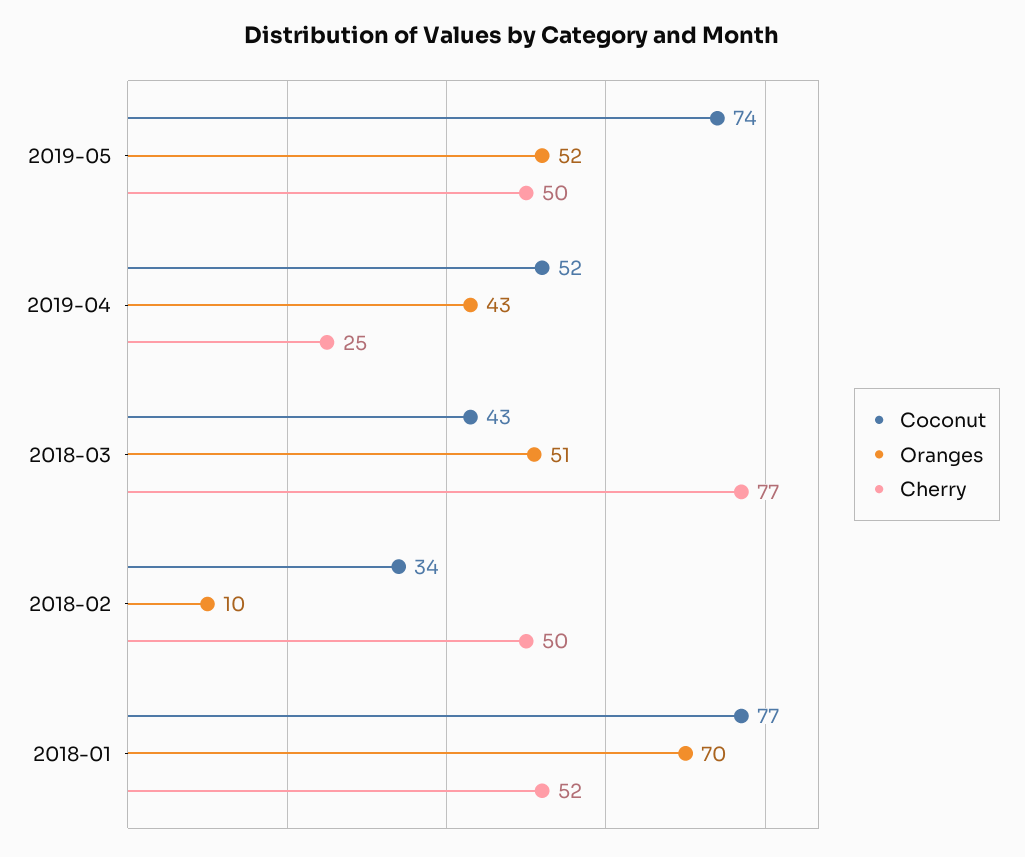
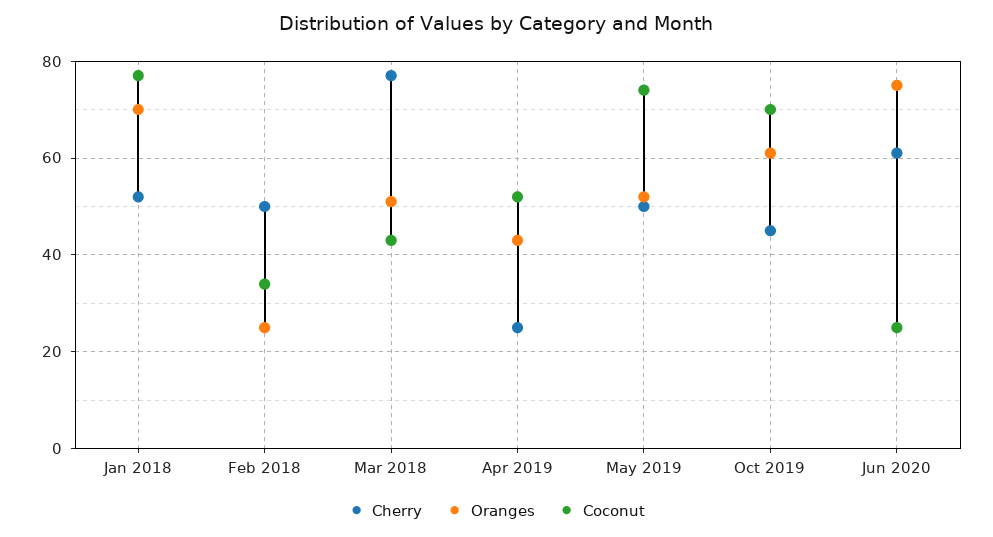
Oranges, 2018-02: 10 -> 25
Cherry, Oct 2019: none -> 45
Oranges, Oct 2019: none -> 60
Coconut, Oct 2019: none -> 70
Cherry, Jun 2020: none -> 60
Oranges, Jun 2020: none -> 75
Coconut, Jun 2020: none -> 25

